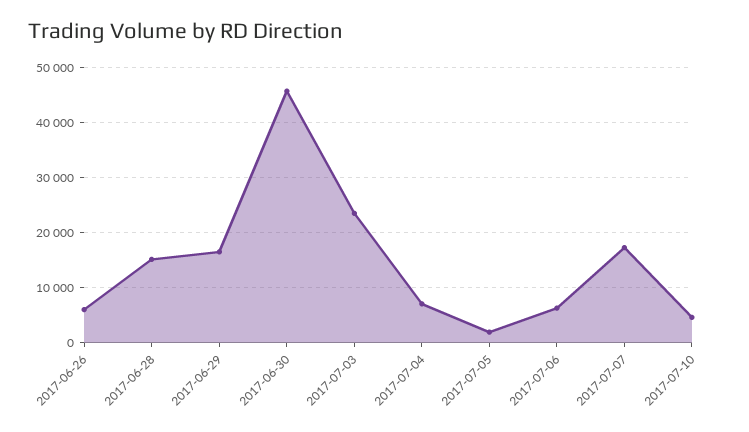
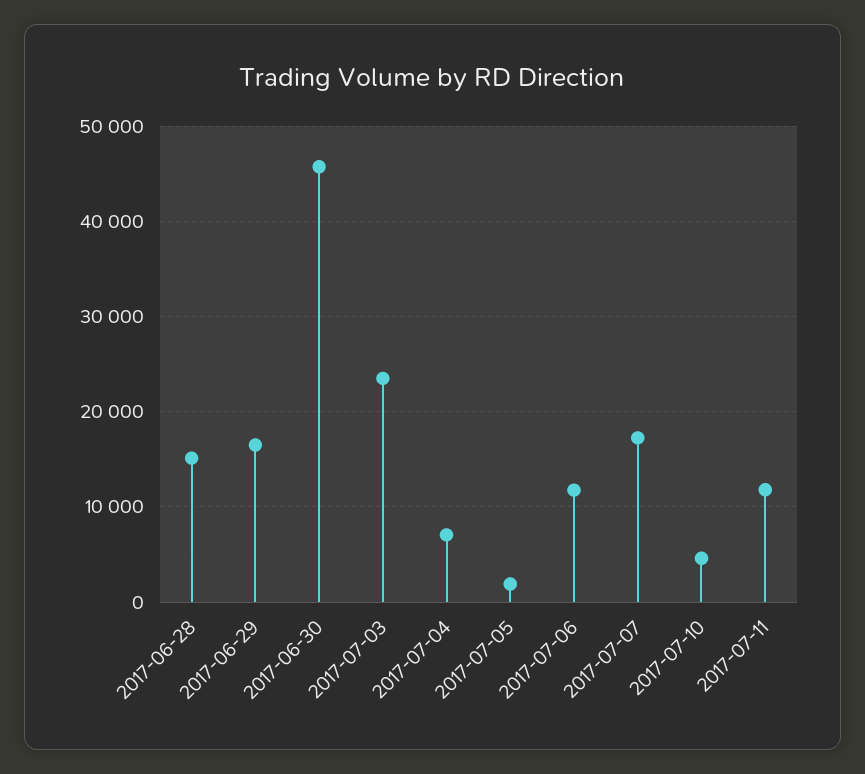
2017-06-26: 6000 -> none
2017-07-06: 6000 -> 12000
2017-07-11: none -> 12000

